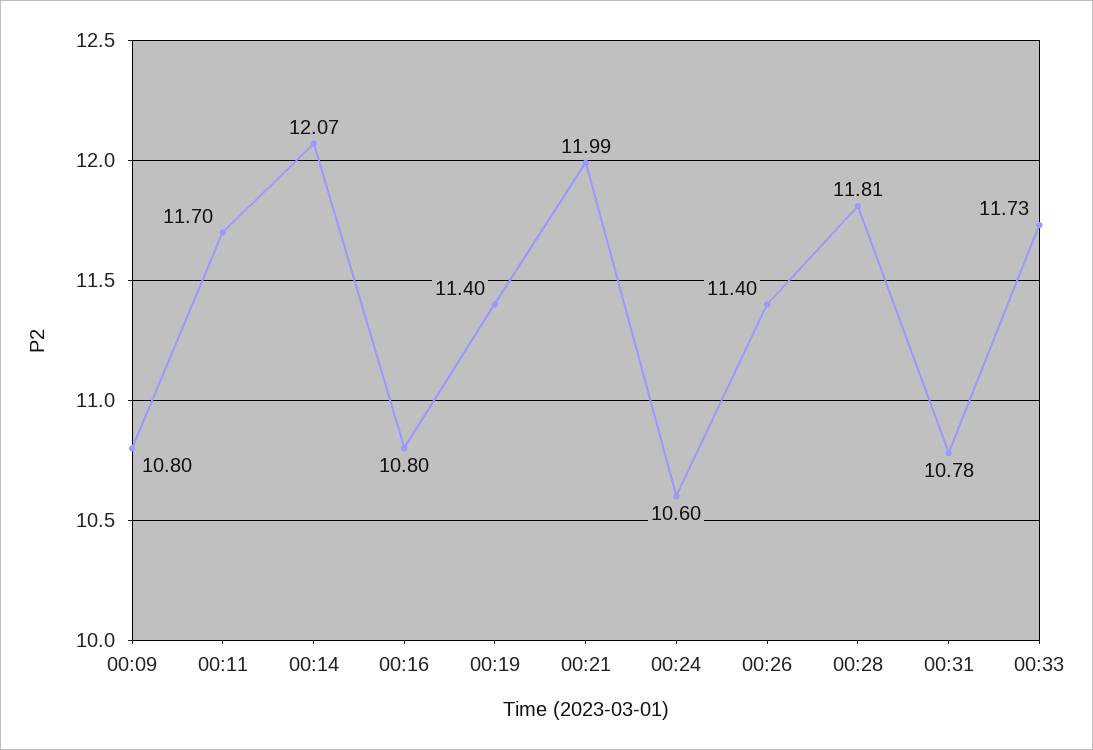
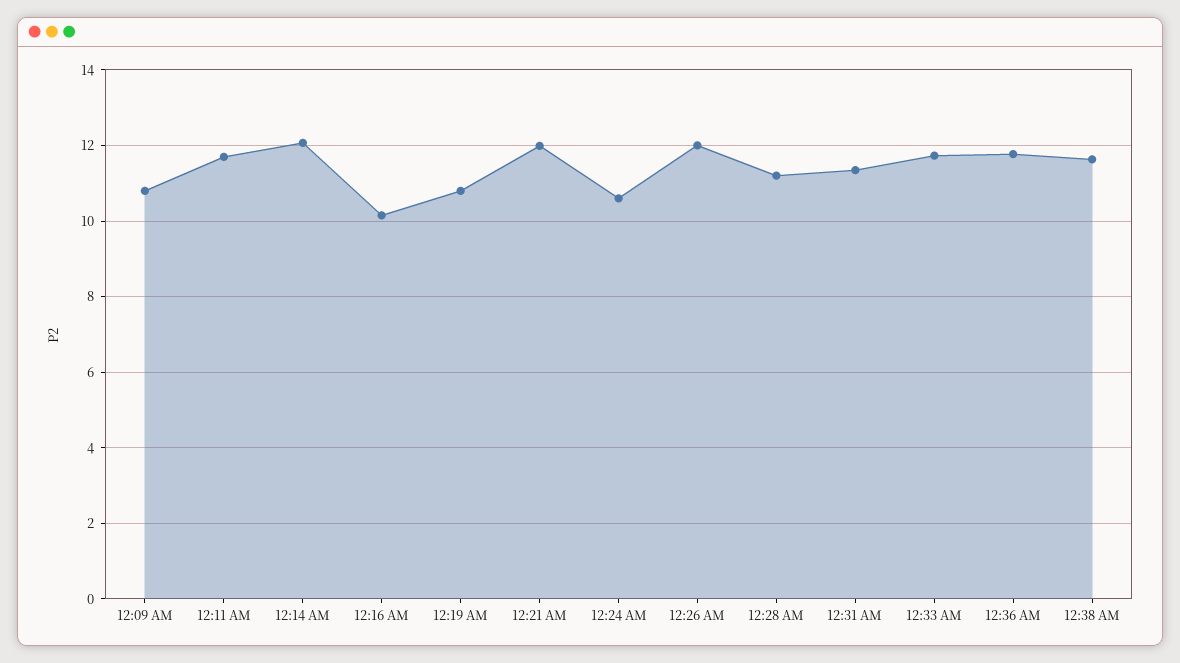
00:16: 10.8 -> 10.2
00:19: 11.4 -> 10.8
00:26: 11.4 -> 12
00:28: 11.81 -> 11.2
00:31: 10.78 -> 11.4
12:36 AM: none -> 11.8
12:38 AM: none -> 11.6

